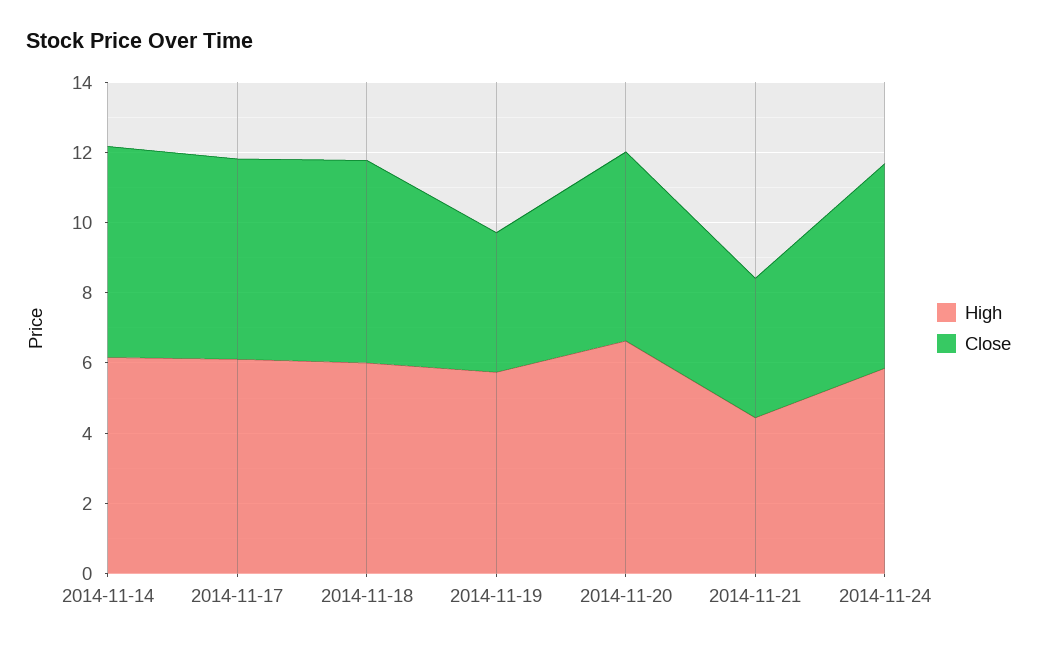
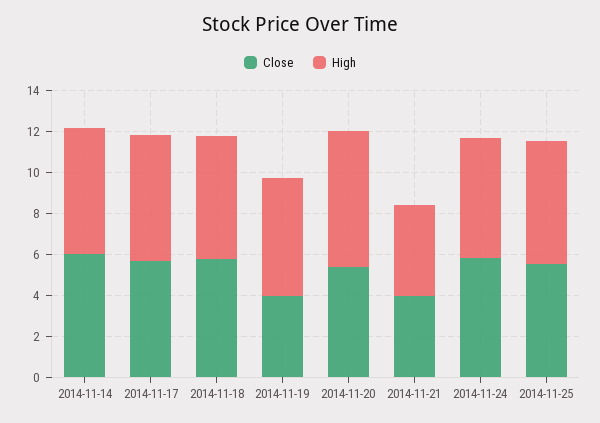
Close, 2014-11-25: none -> 5.5
High, 2014-11-25: none -> 6

